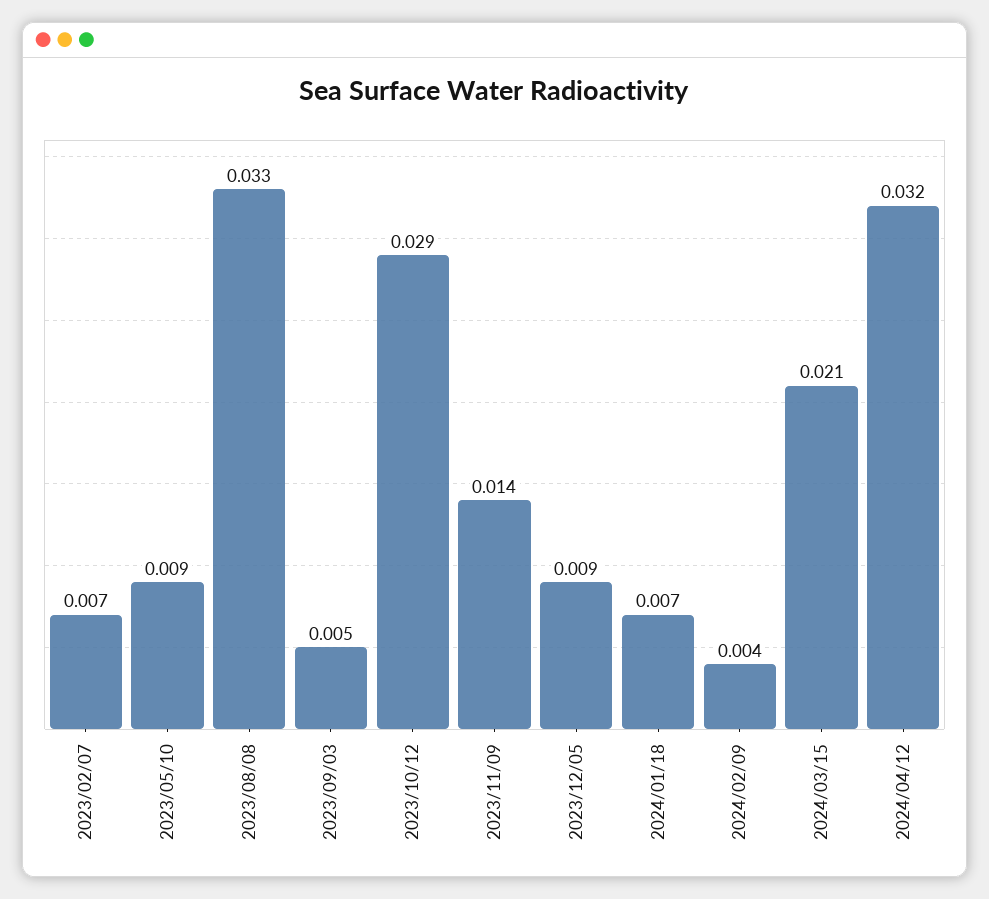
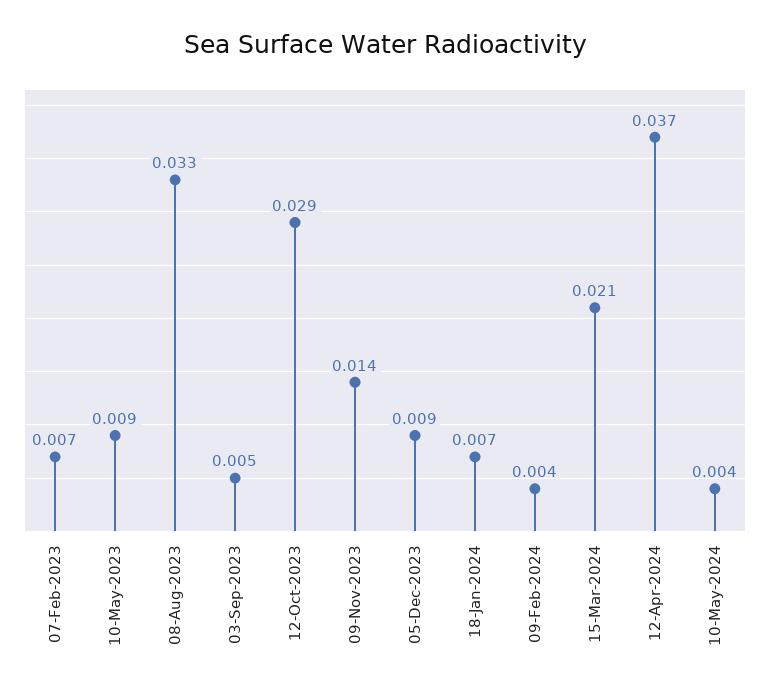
2024/04/12: 0.032 -> 0.037
10-May-2024: none -> 0.004

